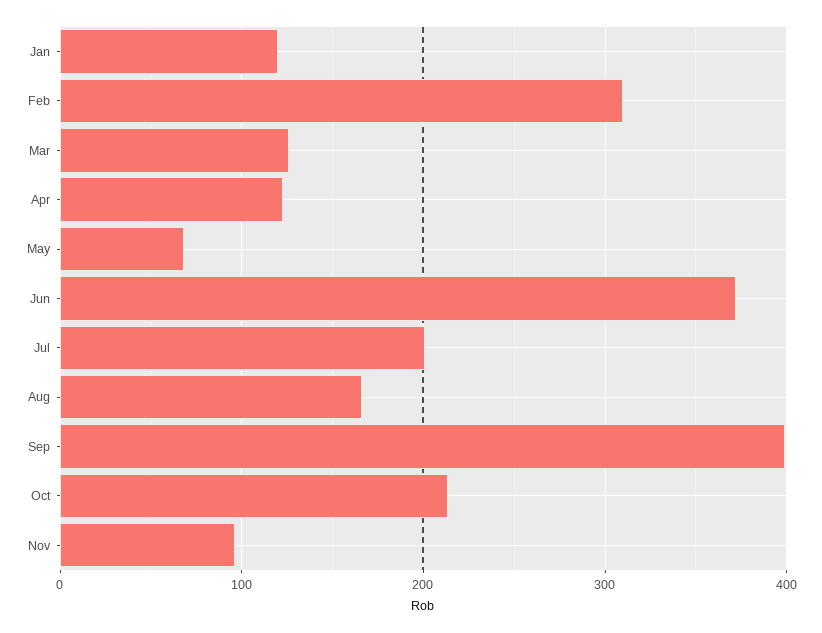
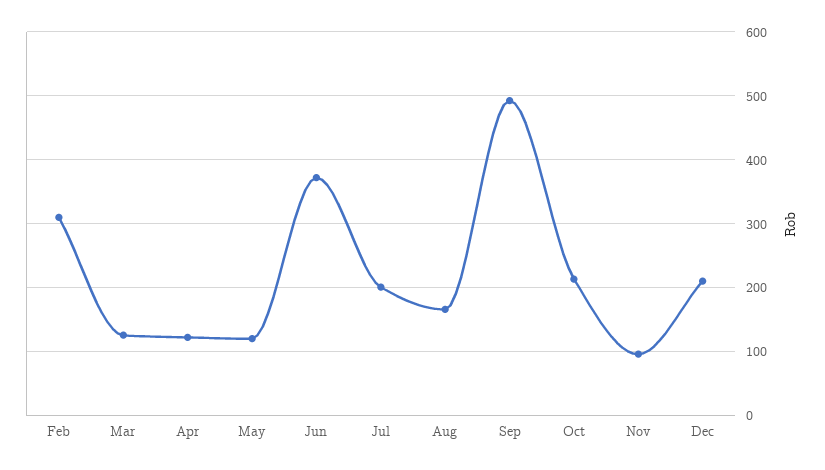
Jan: 120 -> none
May: 70 -> 120
Sep: 400 -> 490
Dec: none -> 210

